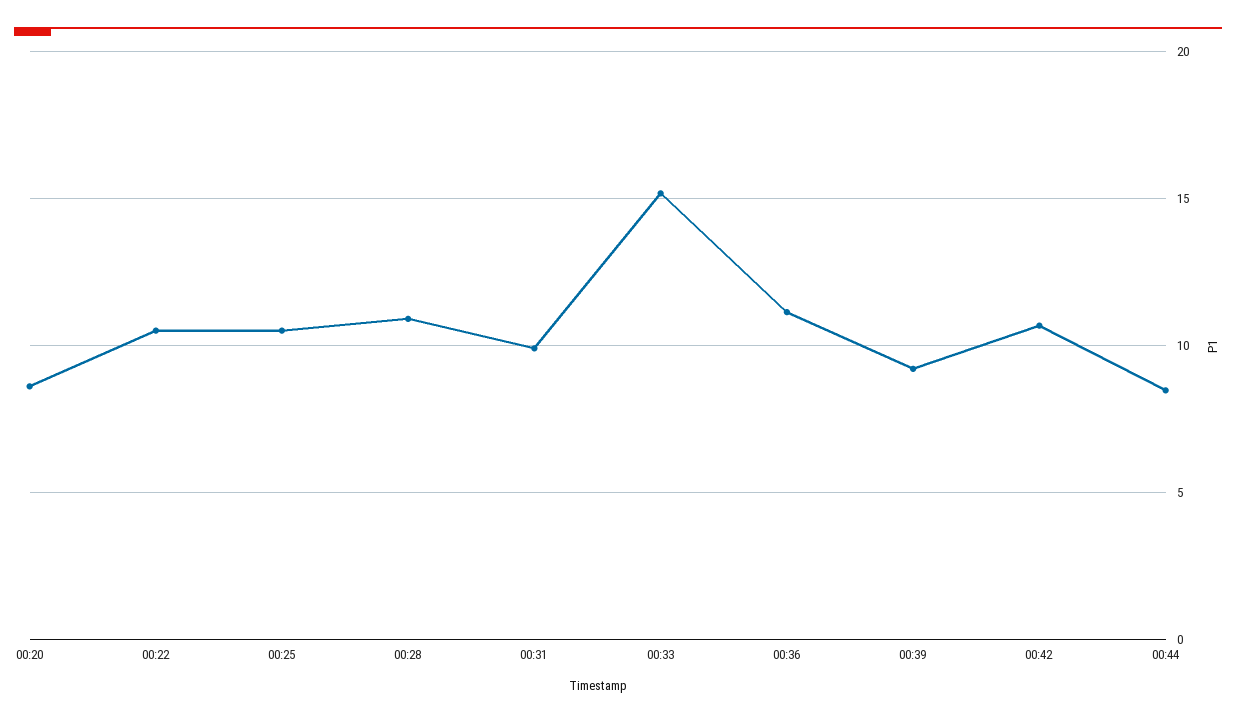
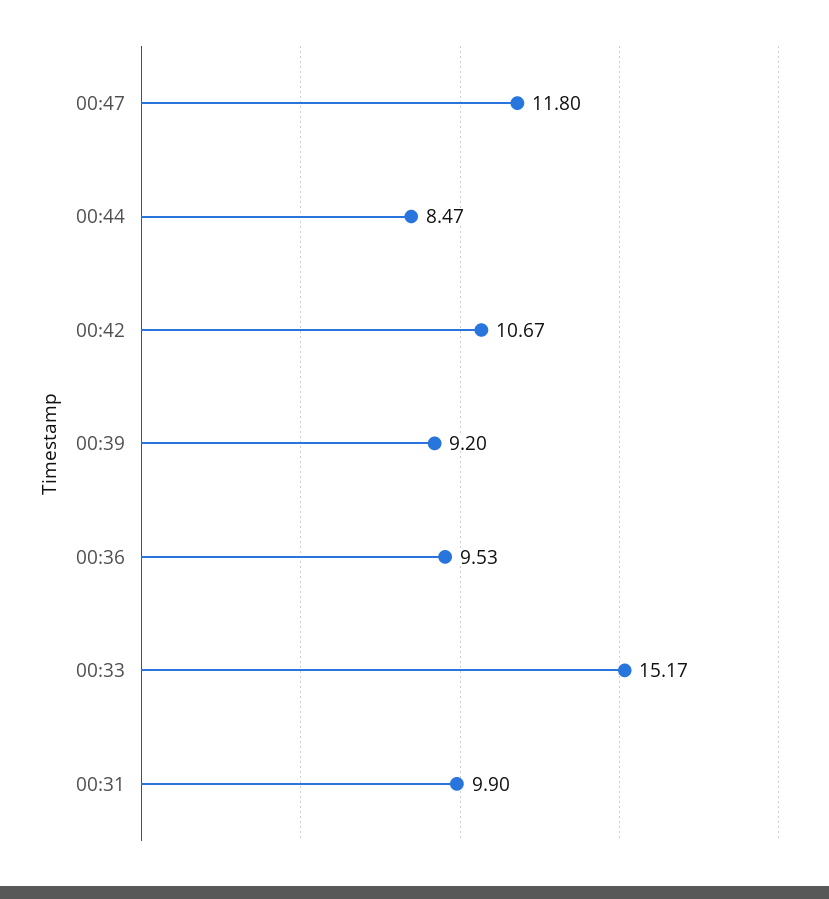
00:20: 8.5 -> none
00:22: 10.5 -> none
00:25: 10.5 -> none
00:28: 11 -> none
00:36: 11 -> 9.53
00:47: none -> 11.8

